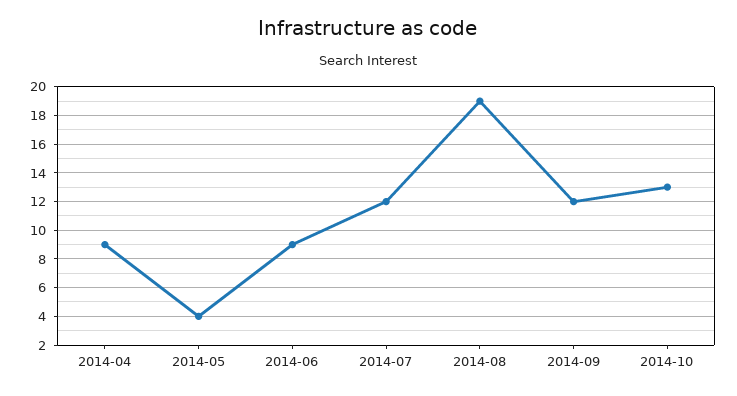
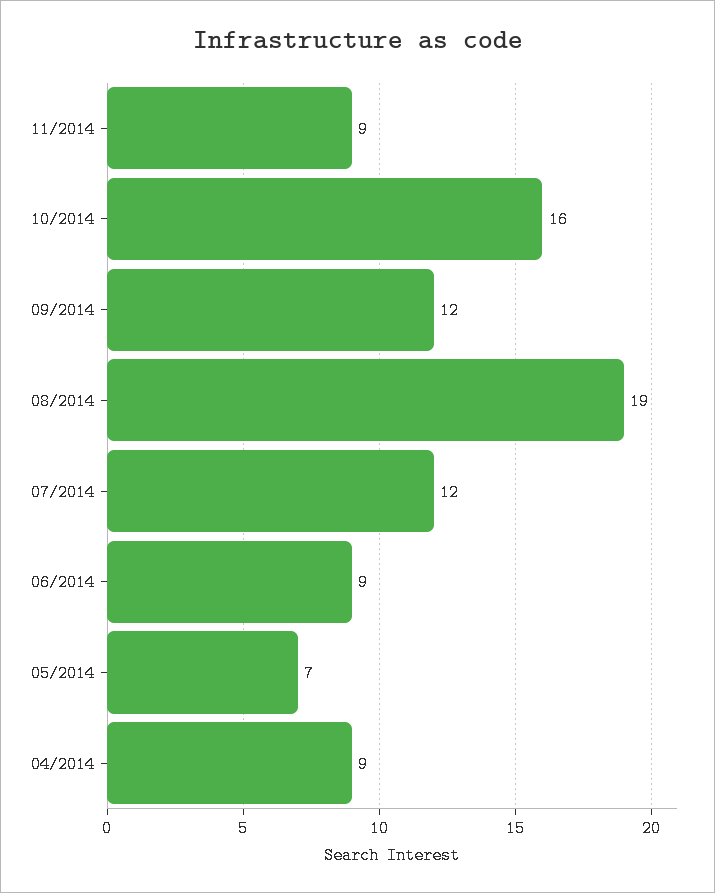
2014-05: 4 -> 7
2014-10: 13 -> 16
11/2014: none -> 9

